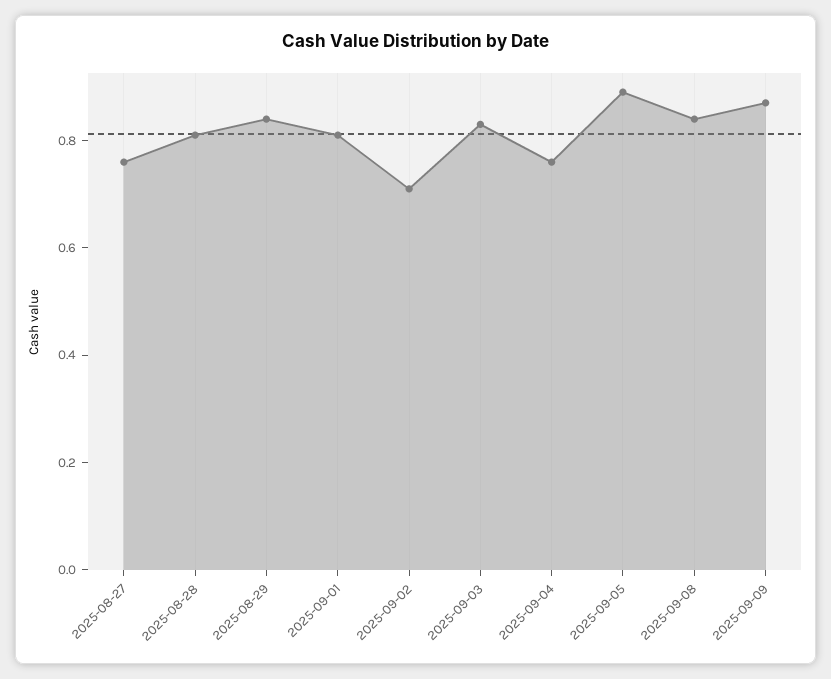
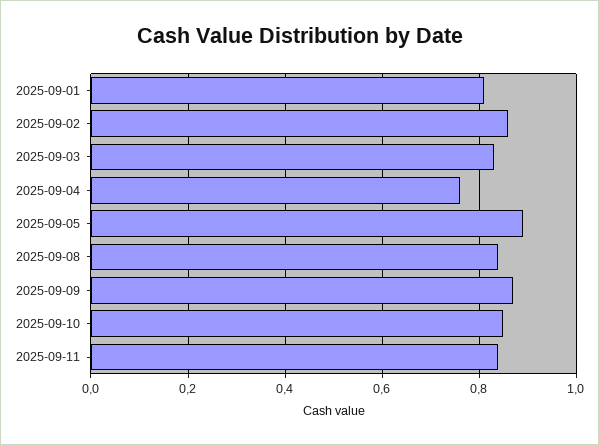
2025-08-27: 0.75 -> none
2025-08-28: 0.8 -> none
2025-08-29: 0.85 -> none
2025-09-02: 0.7 -> 0.85
2025-09-10: none -> 0.85
2025-09-11: none -> 0.85

